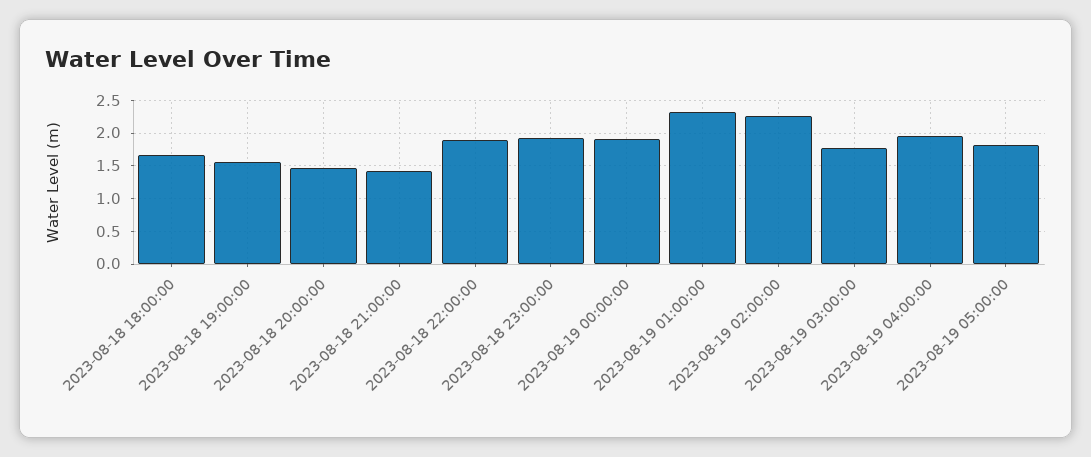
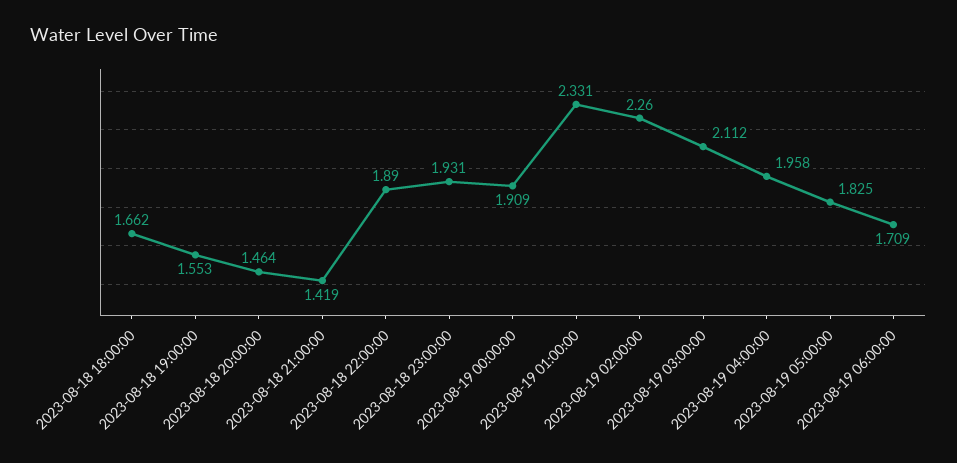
2023-08-19 03:00:00: 1.8 -> 2.112
2023-08-19 06:00:00: none -> 1.709

